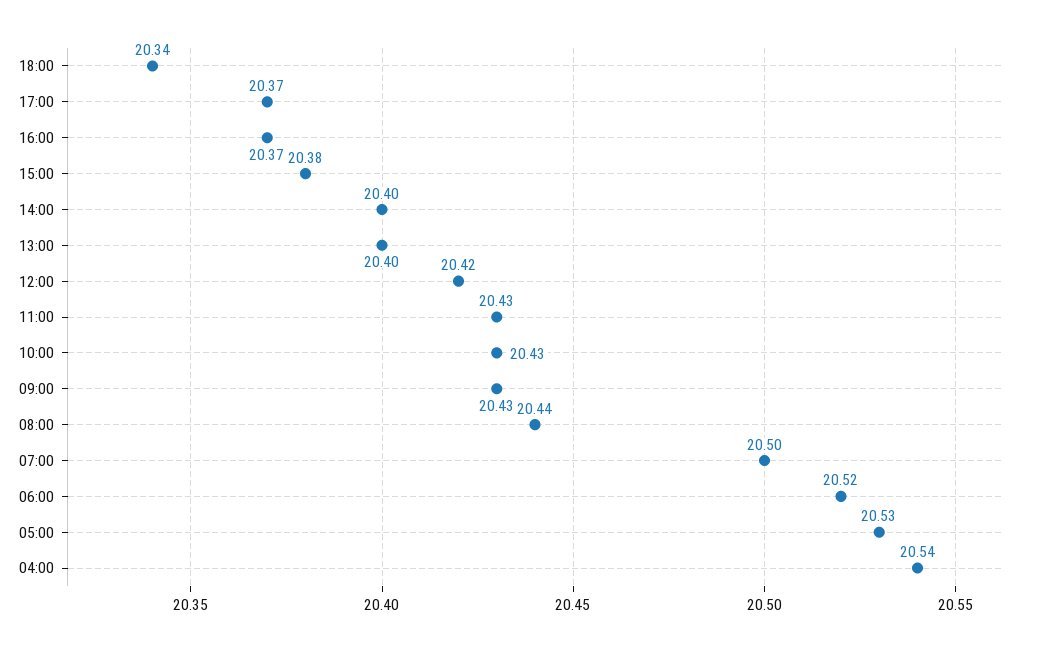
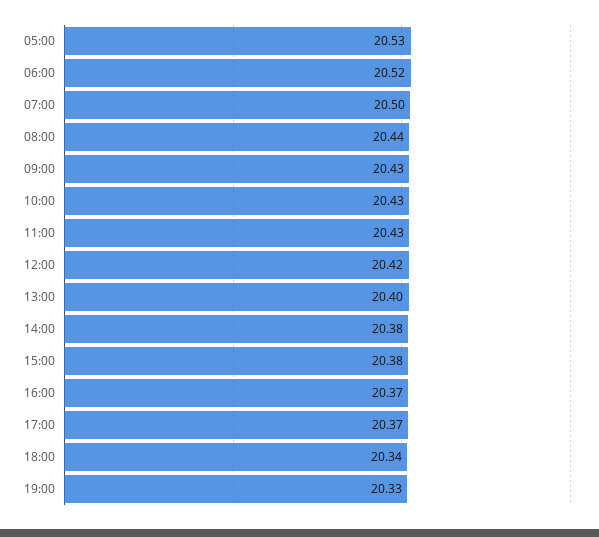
14:00: 20.4 -> 20.38
04:00: 20.54 -> none
19:00: none -> 20.33

